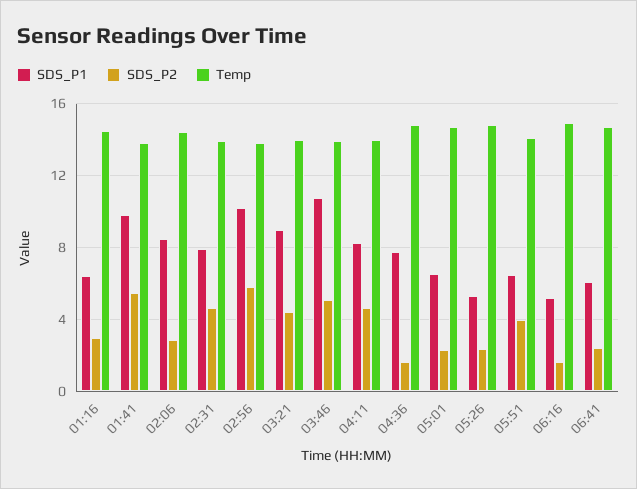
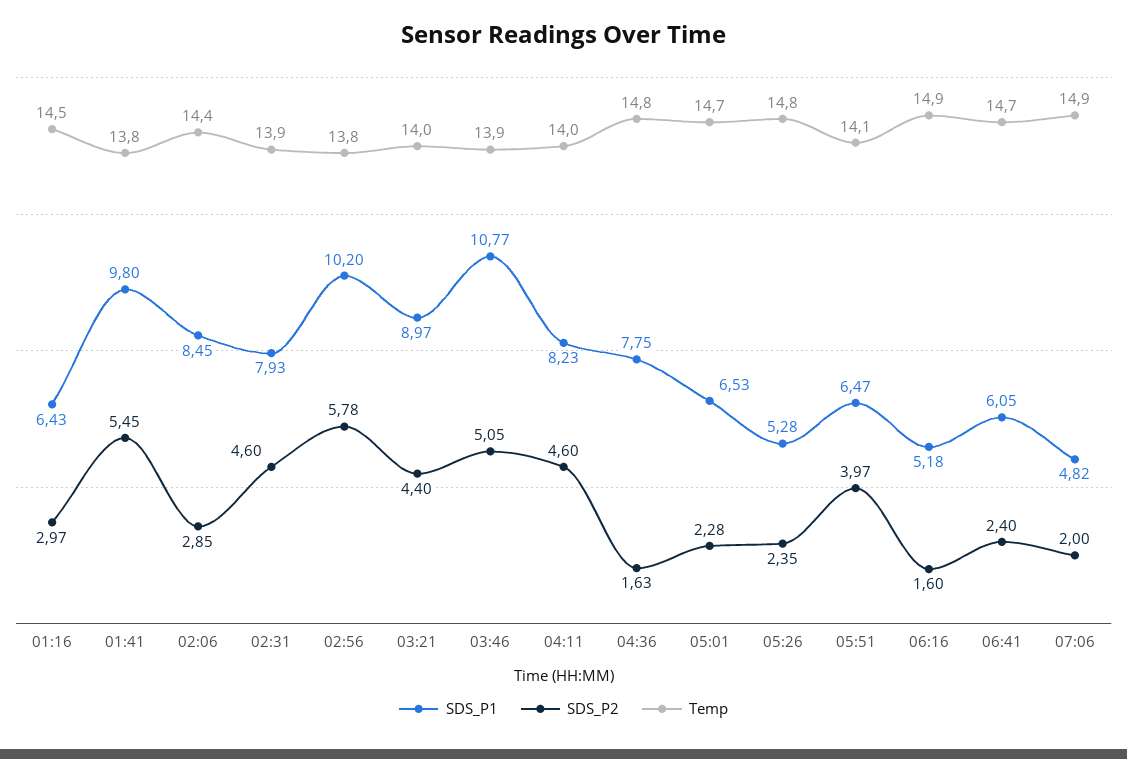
SDS_P1, 07:06: none -> 4.82
SDS_P2, 07:06: none -> 2
Temp, 07:06: none -> 14.9

